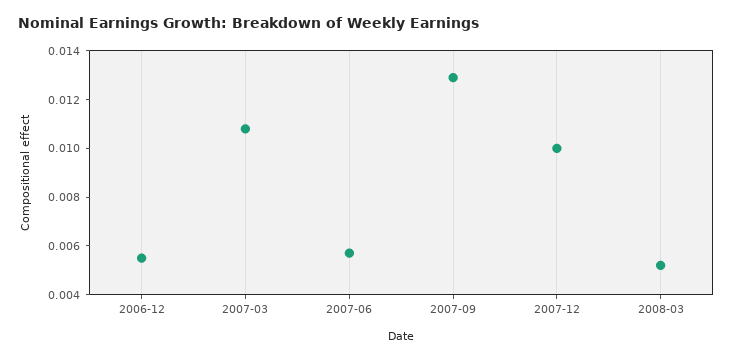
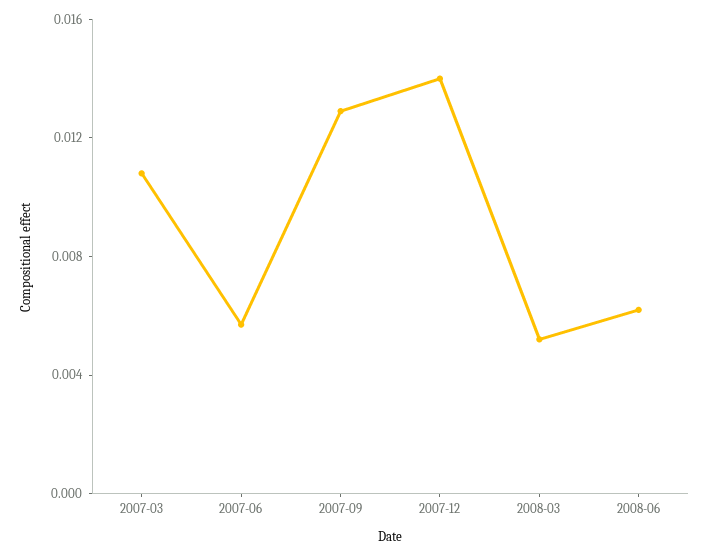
2006-12: 0.0055 -> none
2007-12: 0.01 -> 0.014
2008-06: none -> 0.006

